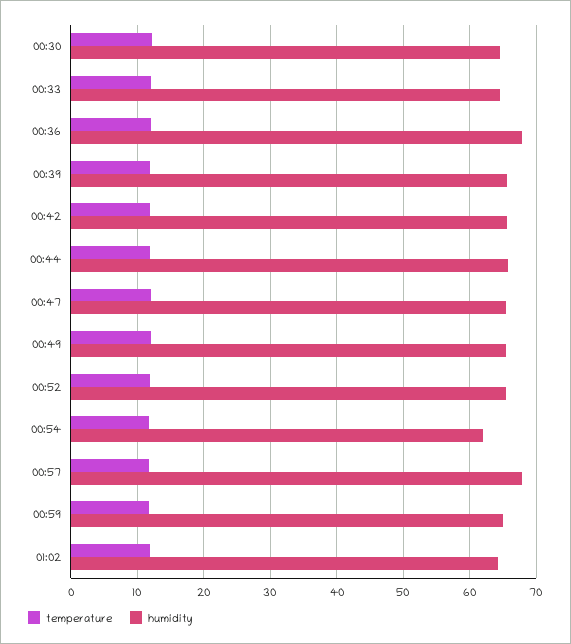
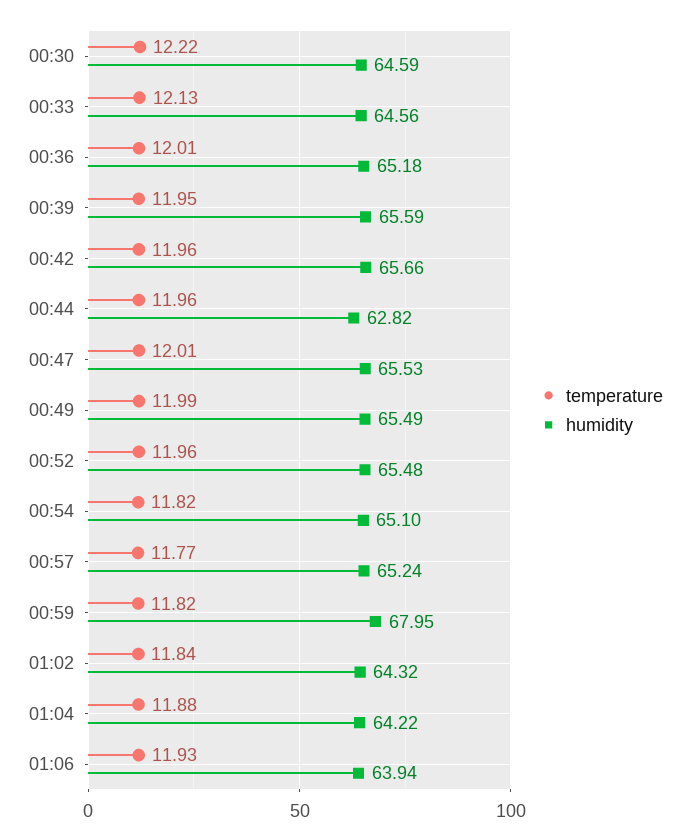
humidity, 00:36: 68 -> 65.18
humidity, 00:44: 66 -> 62.82
humidity, 00:54: 62 -> 65.1
humidity, 00:57: 68 -> 65.24
humidity, 00:59: 65 -> 67.95
temperature, 01:04: none -> 11.88
humidity, 01:04: none -> 64.22
temperature, 01:06: none -> 11.93
humidity, 01:06: none -> 63.94

